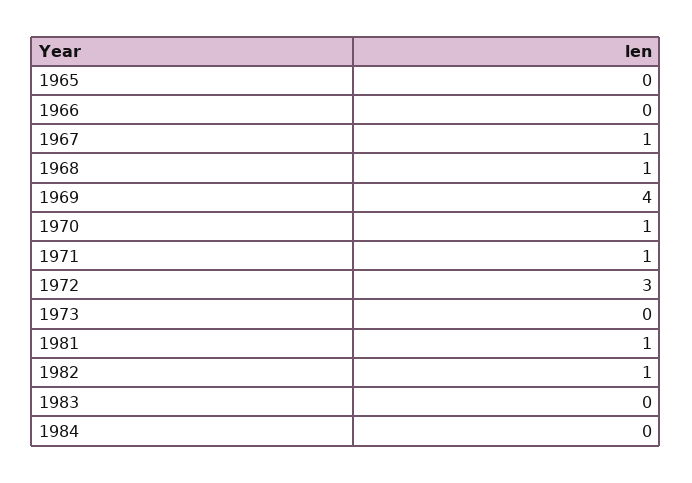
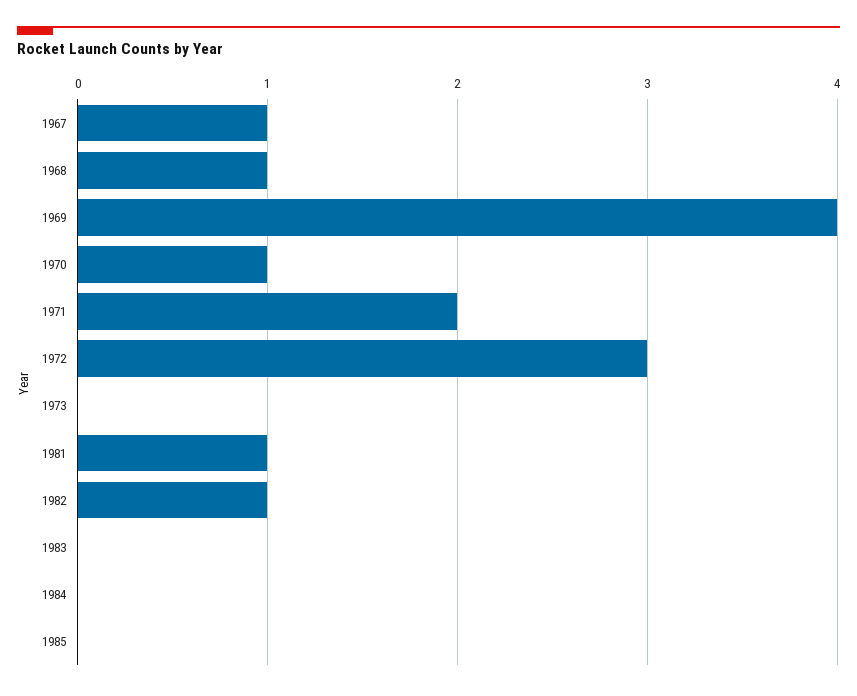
1965: 0 -> none
1966: 0 -> none
1971: 1 -> 2
1985: none -> 0

